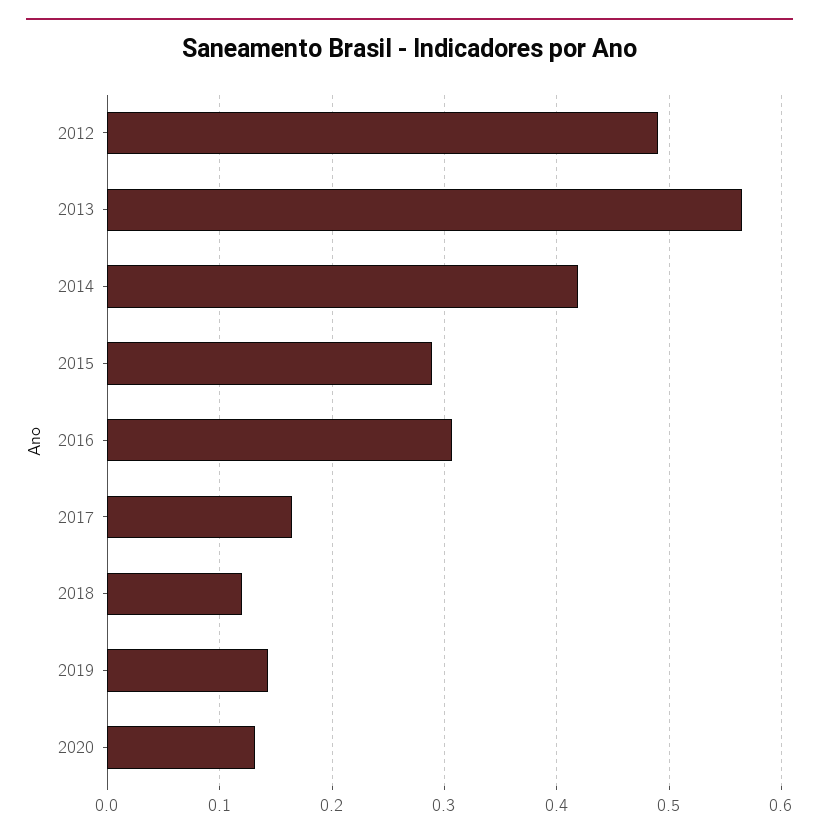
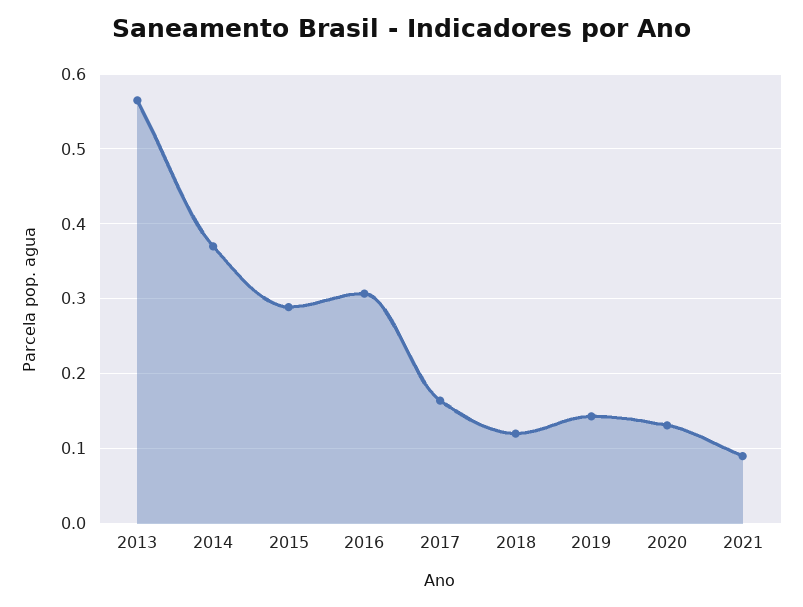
2012: 0.49 -> none
2014: 0.42 -> 0.37
2021: none -> 0.09

